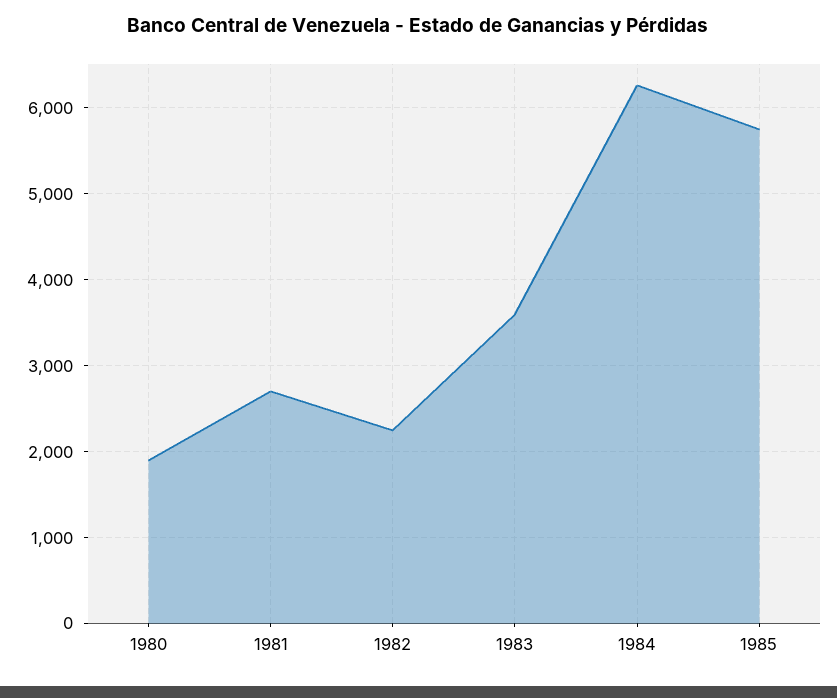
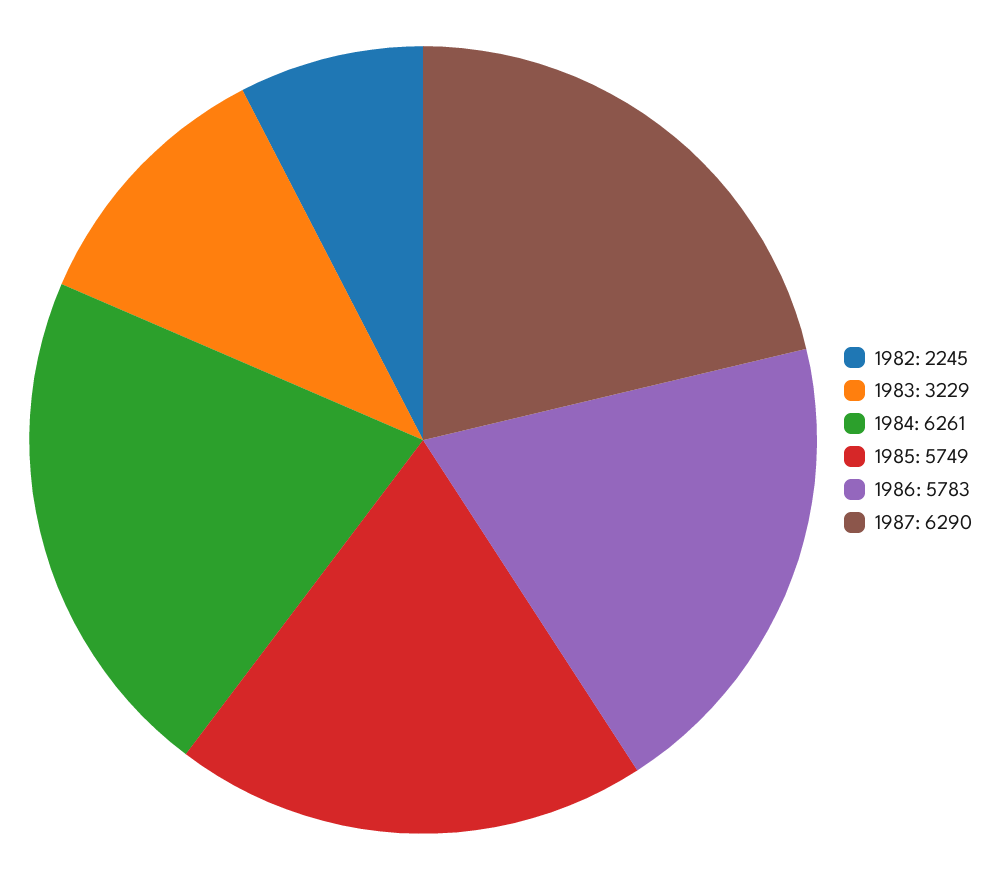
1980: 1900 -> none
1981: 2700 -> none
1983: 3600 -> 3229
1986: none -> 5783
1987: none -> 6290

